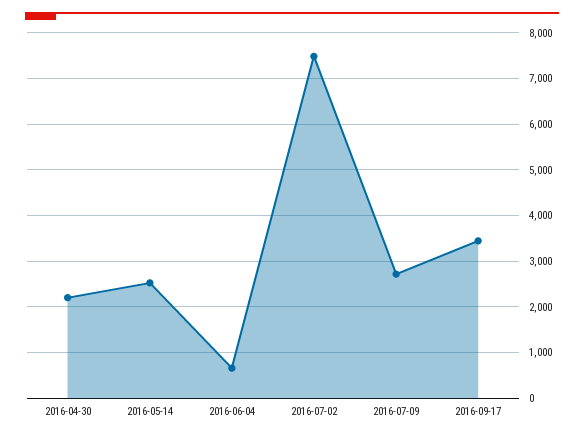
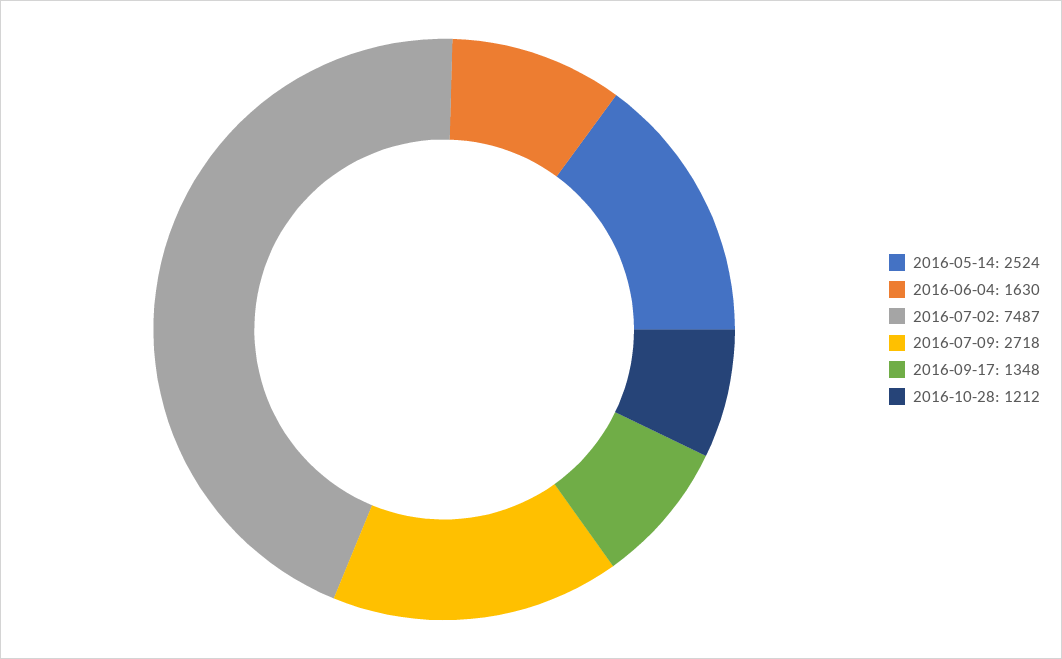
2016-04-30: 2200 -> none
2016-06-04: 600 -> 1630
2016-09-17: 3400 -> 1348
2016-10-28: none -> 1212

